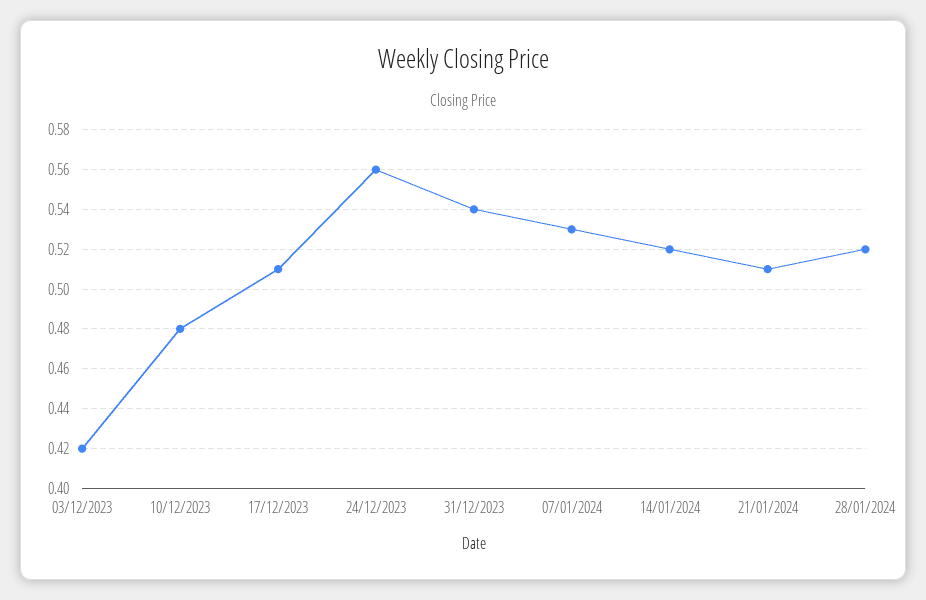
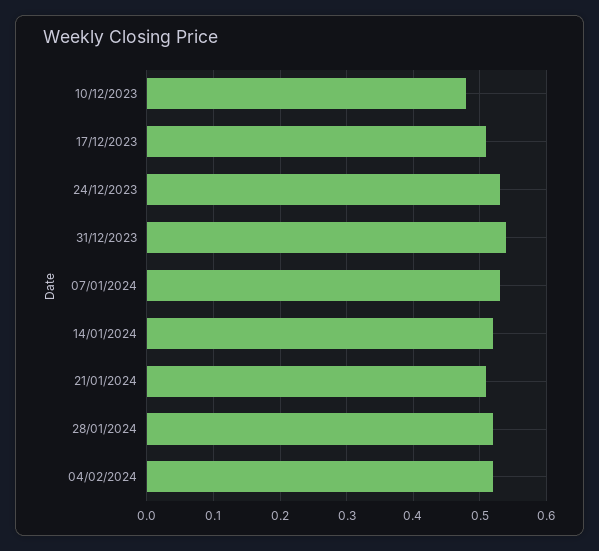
03/12/2023: 0.42 -> none
24/12/2023: 0.56 -> 0.53
04/02/2024: none -> 0.52

